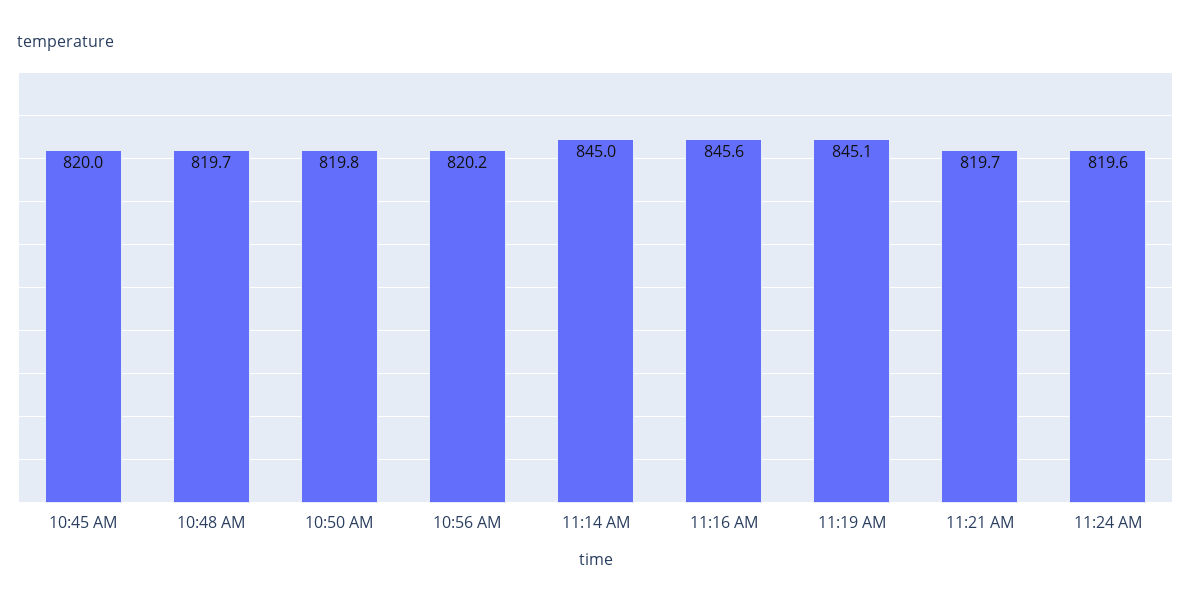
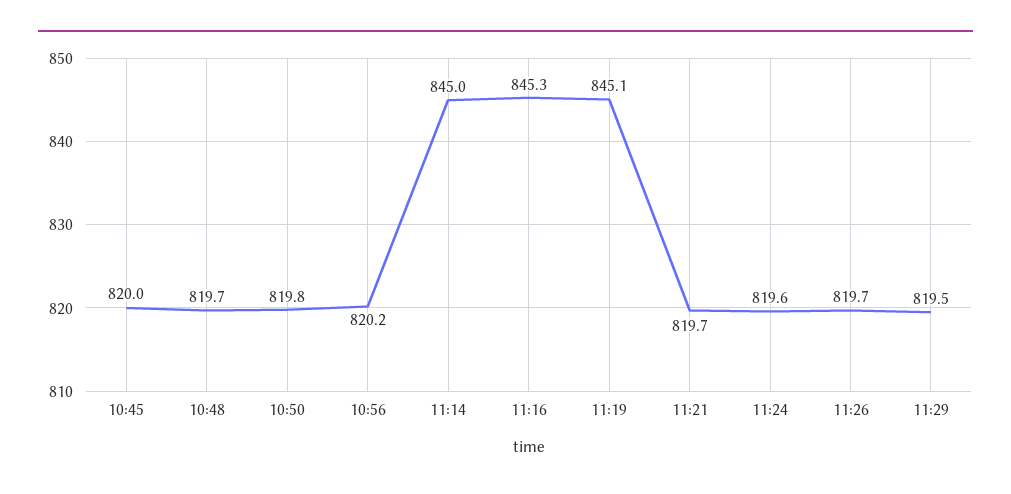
11:16 AM: 845.6 -> 845.3
11:26: none -> 819.7
11:29: none -> 819.5

